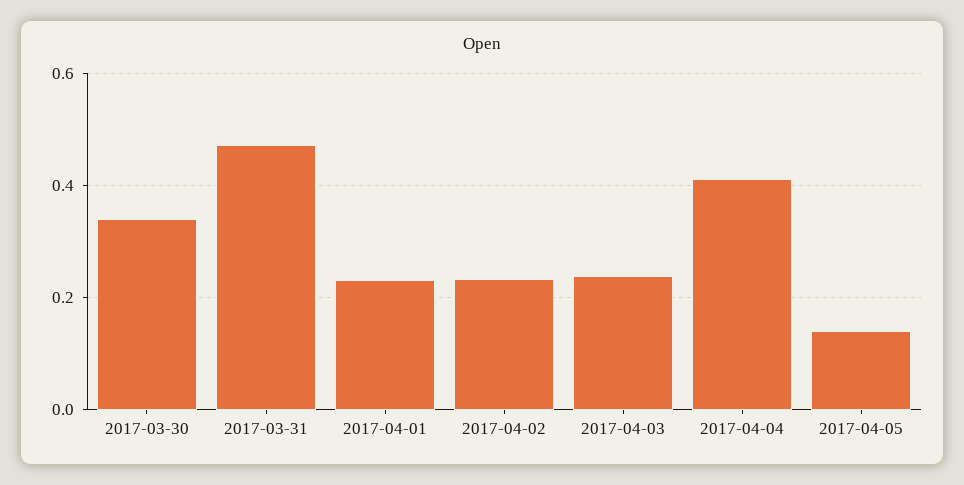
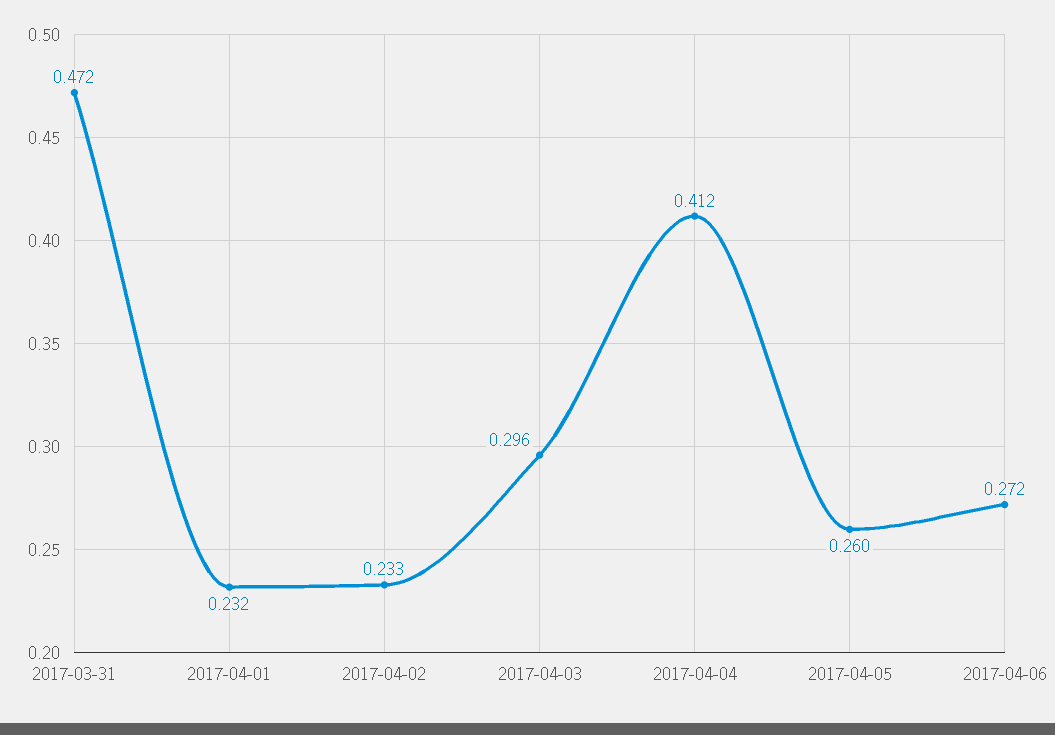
2017-03-30: 0.34 -> none
2017-04-03: 0.24 -> 0.296
2017-04-05: 0.14 -> 0.26
2017-04-06: none -> 0.272

